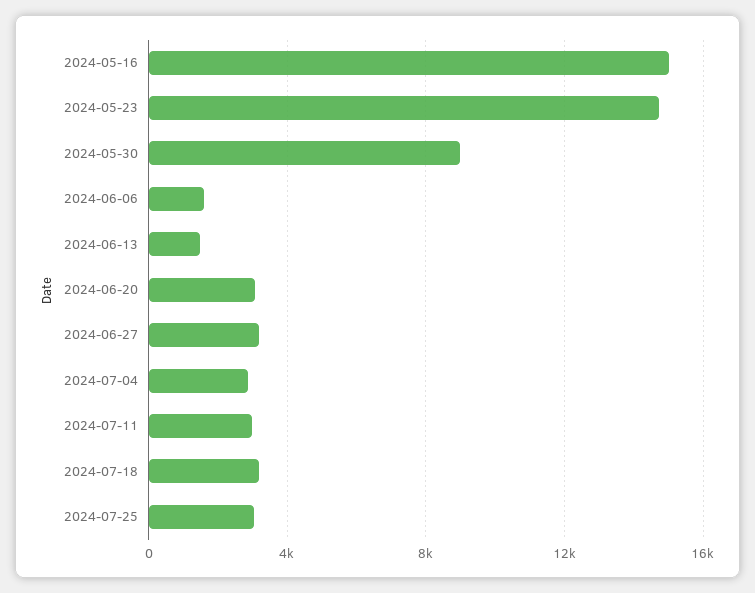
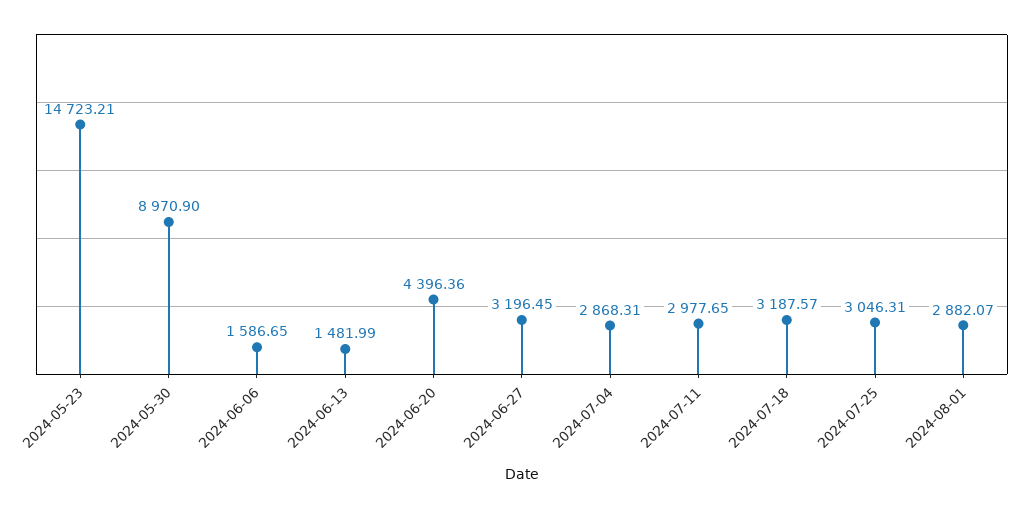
2024-05-16: 15000 -> none
2024-06-20: 3000 -> 4396.36
2024-08-01: none -> 2882.07

